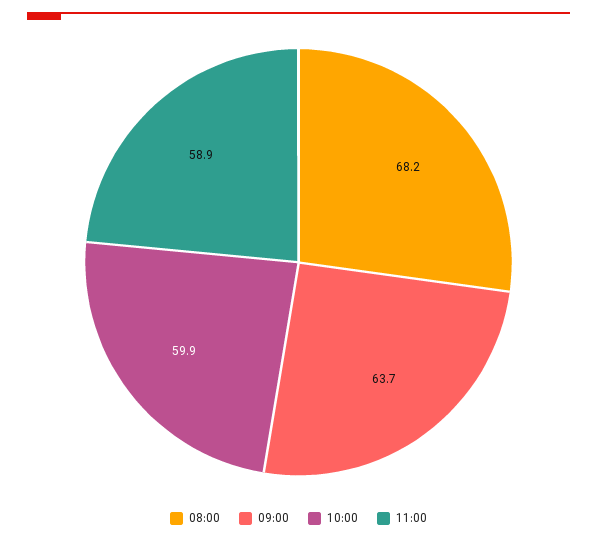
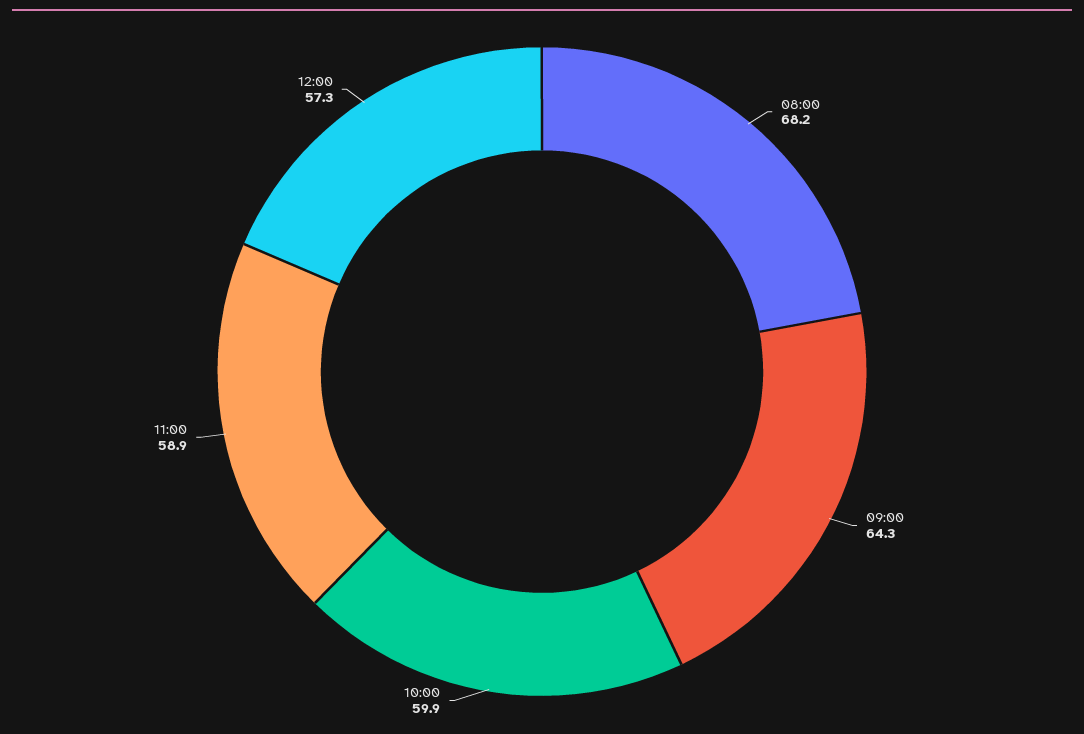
09:00: 63.7 -> 64.3
12:00: none -> 57.3

